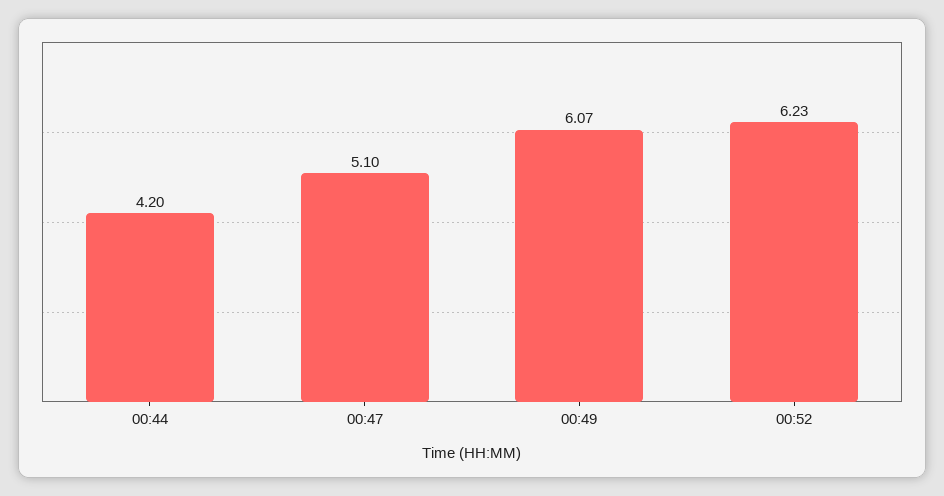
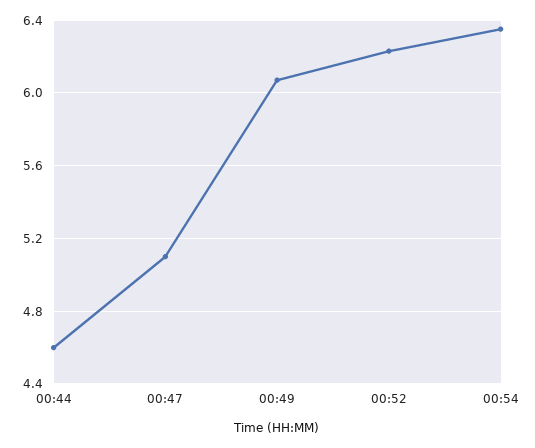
00:44: 4.2 -> 4.6
00:54: none -> 6.35

